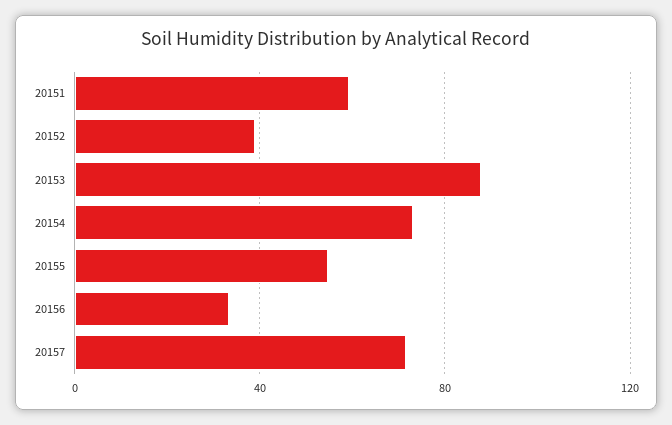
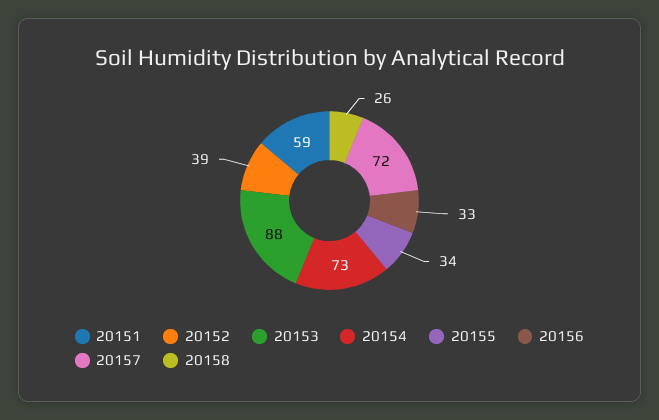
20155: 55 -> 34
20158: none -> 26

